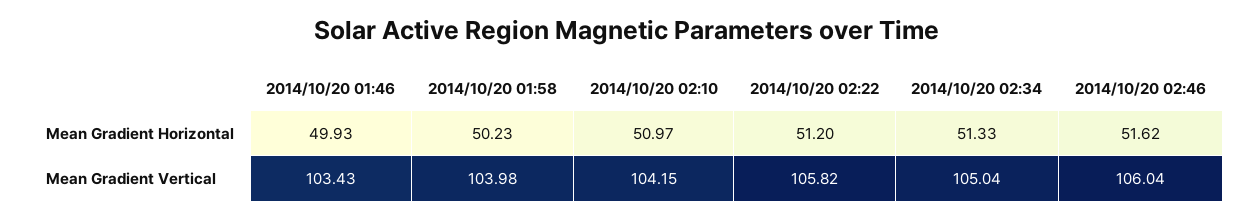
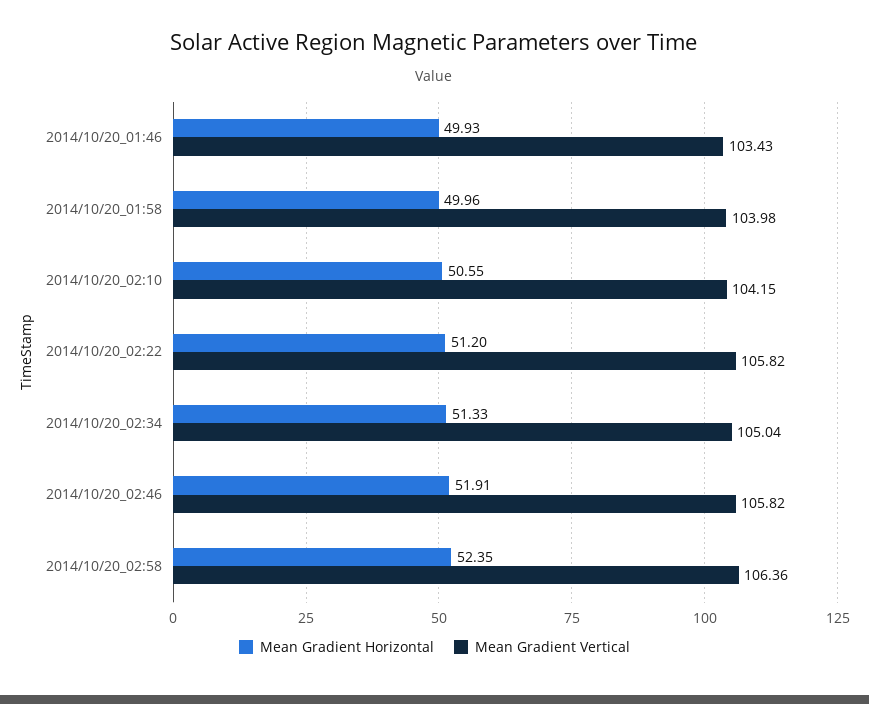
Mean Gradient Horizontal, 2014/10/20 01:58: 50.23 -> 49.96
Mean Gradient Horizontal, 2014/10/20 02:10: 50.97 -> 50.55
Mean Gradient Horizontal, 2014/10/20 02:46: 51.62 -> 51.91
Mean Gradient Vertical, 2014/10/20 02:46: 106.04 -> 105.82
Mean Gradient Horizontal, 2014/10/20_02:58: none -> 52.35
Mean Gradient Vertical, 2014/10/20_02:58: none -> 106.36

